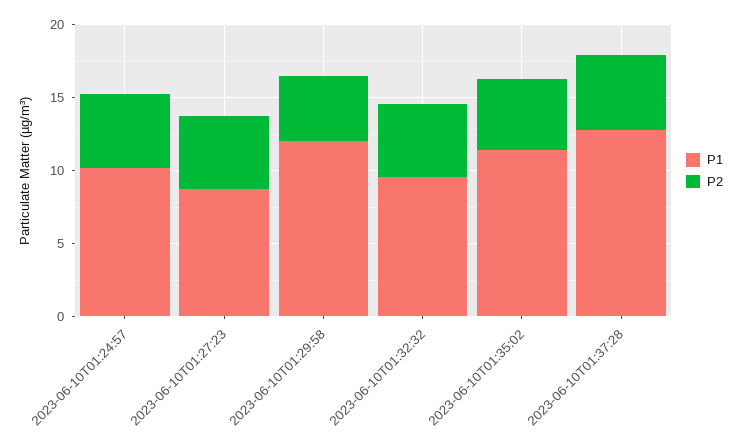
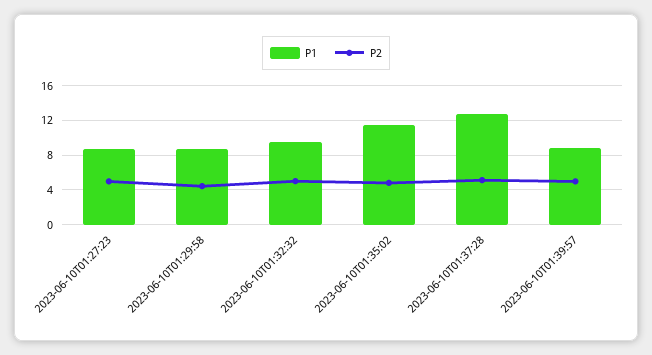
P1, 2023-06-10T01:24:57: 10 -> none
P2, 2023-06-10T01:24:57: 5 -> none
P1, 2023-06-10T01:29:58: 12 -> 9
P1, 2023-06-10T01:39:57: none -> 9
P2, 2023-06-10T01:39:57: none -> 5

